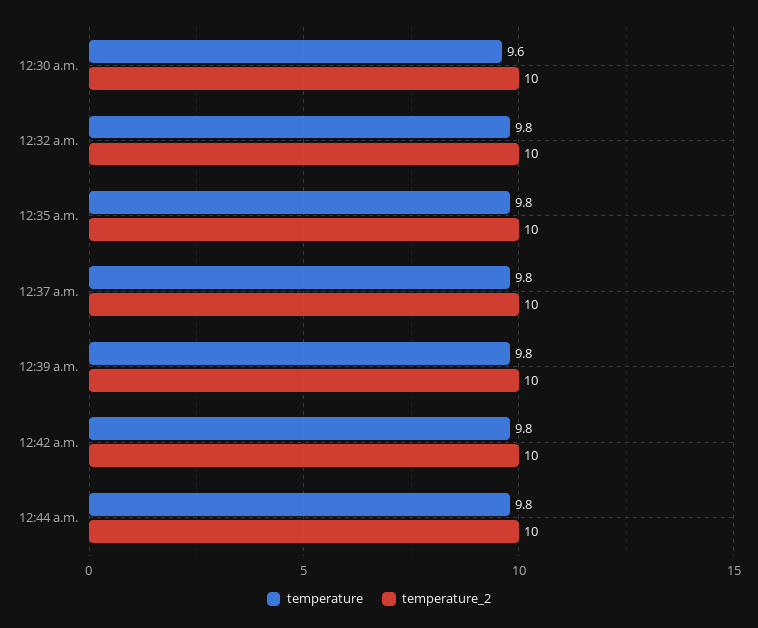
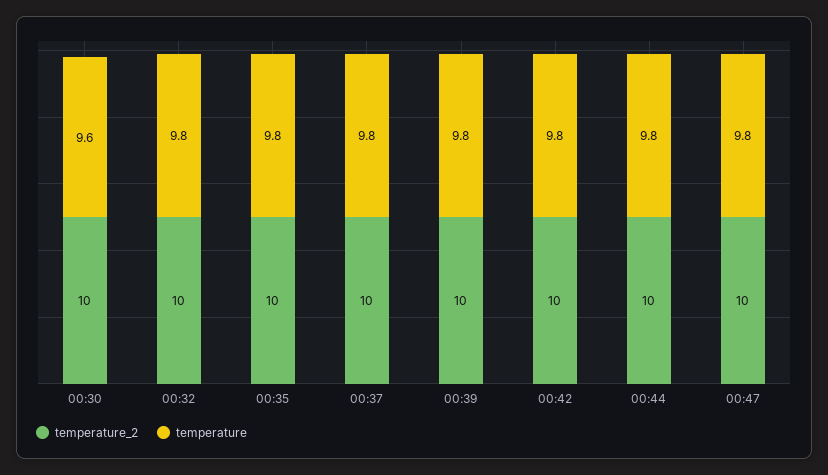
temperature_2, 00:47: none -> 10
temperature, 00:47: none -> 9.8

